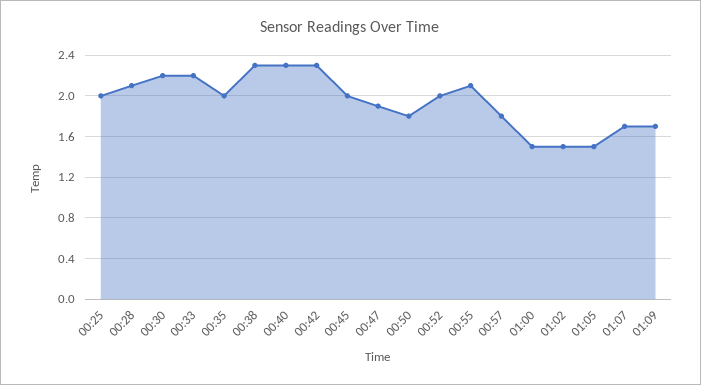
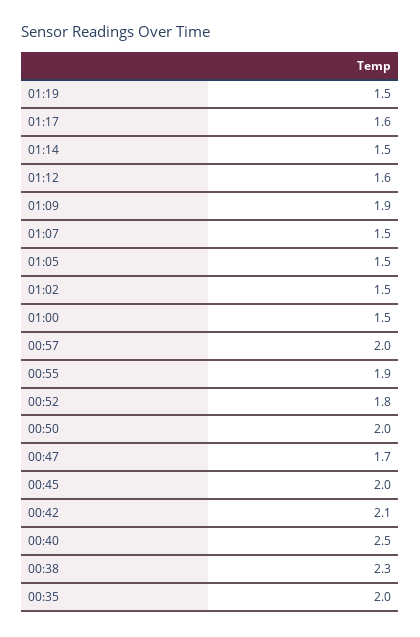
00:25: 2 -> none
00:28: 2.1 -> none
00:30: 2.2 -> none
00:33: 2.2 -> none
00:40: 2.3 -> 2.5
00:42: 2.3 -> 2.1
00:47: 1.9 -> 1.7
00:50: 1.8 -> 2
00:52: 2 -> 1.8
00:55: 2.1 -> 1.9
00:57: 1.8 -> 2
01:07: 1.7 -> 1.5
01:09: 1.7 -> 1.9
01:19: none -> 1.5
01:17: none -> 1.6
01:14: none -> 1.5
01:12: none -> 1.6

